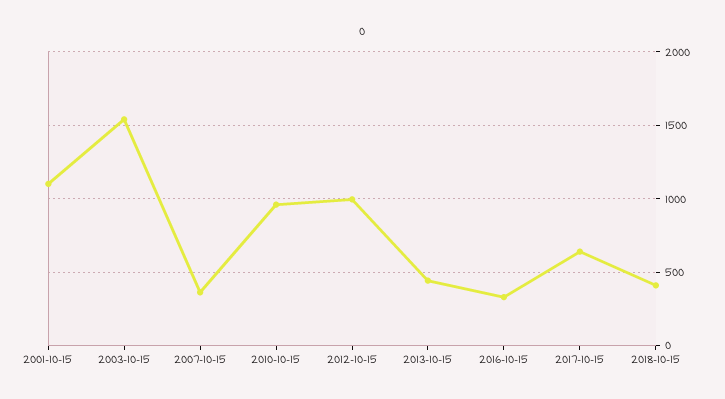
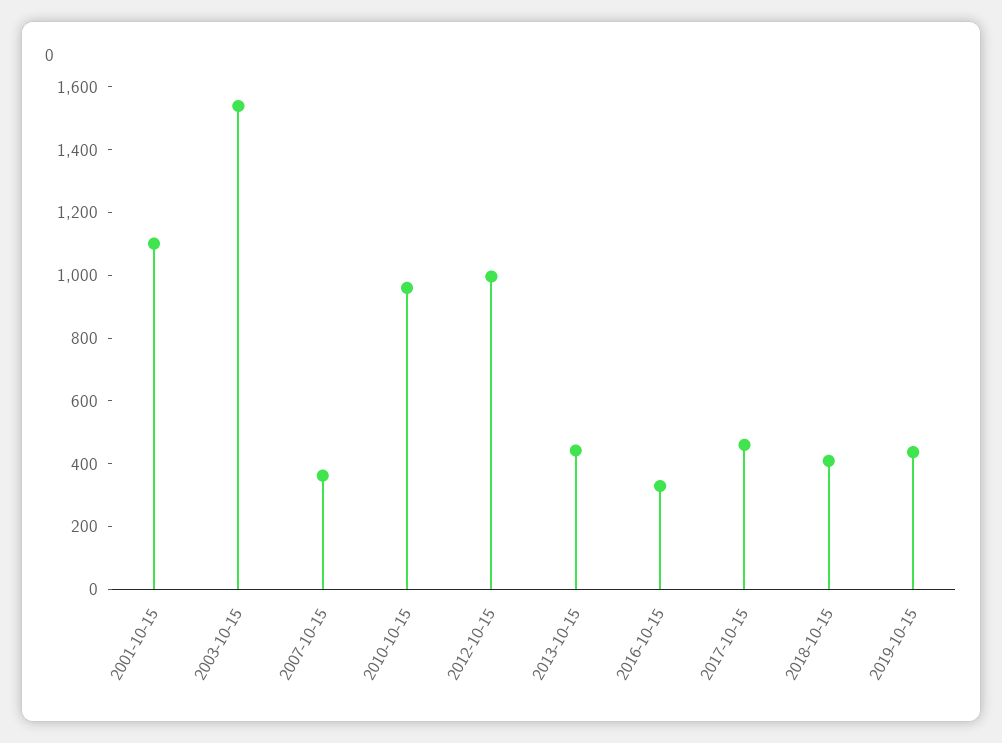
2017-10-15: 650 -> 450
2019-10-15: none -> 450

